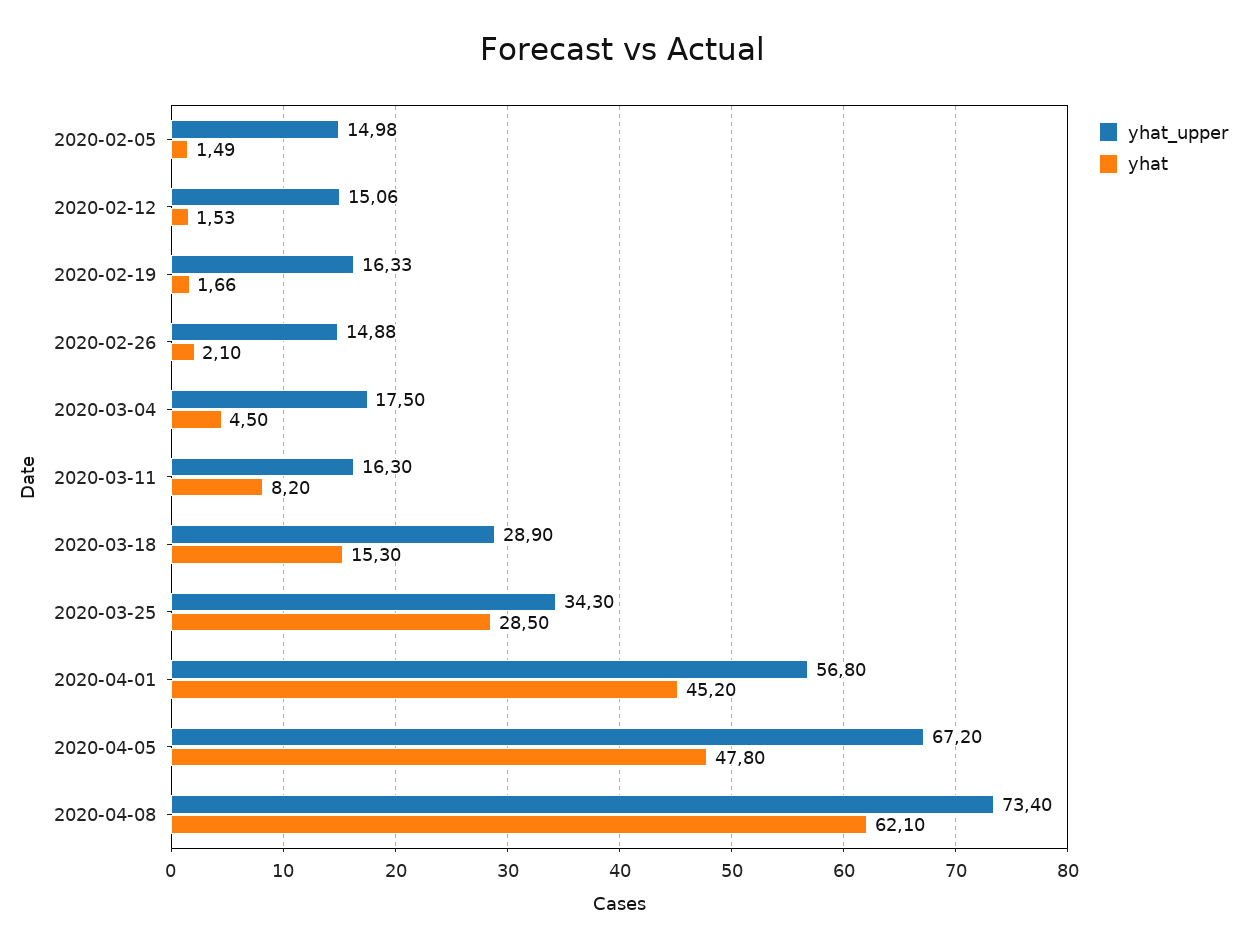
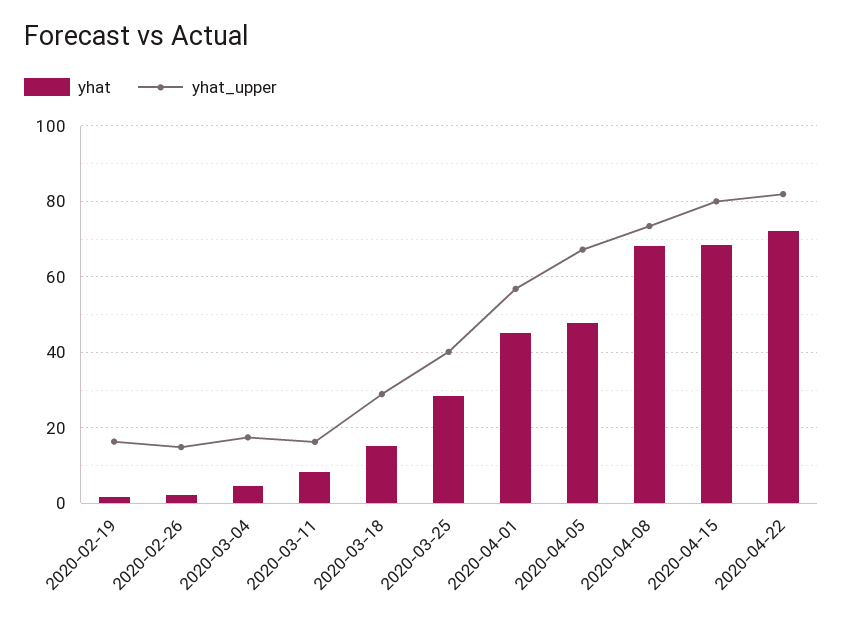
yhat_upper, 2020-02-05: 14.98 -> none
yhat, 2020-02-05: 1.49 -> none
yhat_upper, 2020-02-12: 15.06 -> none
yhat, 2020-02-12: 1.53 -> none
yhat_upper, 2020-03-25: 34.3 -> 40
yhat, 2020-04-08: 62.1 -> 68
yhat, 2020-04-15: none -> 68
yhat_upper, 2020-04-15: none -> 80
yhat, 2020-04-22: none -> 72
yhat_upper, 2020-04-22: none -> 82

